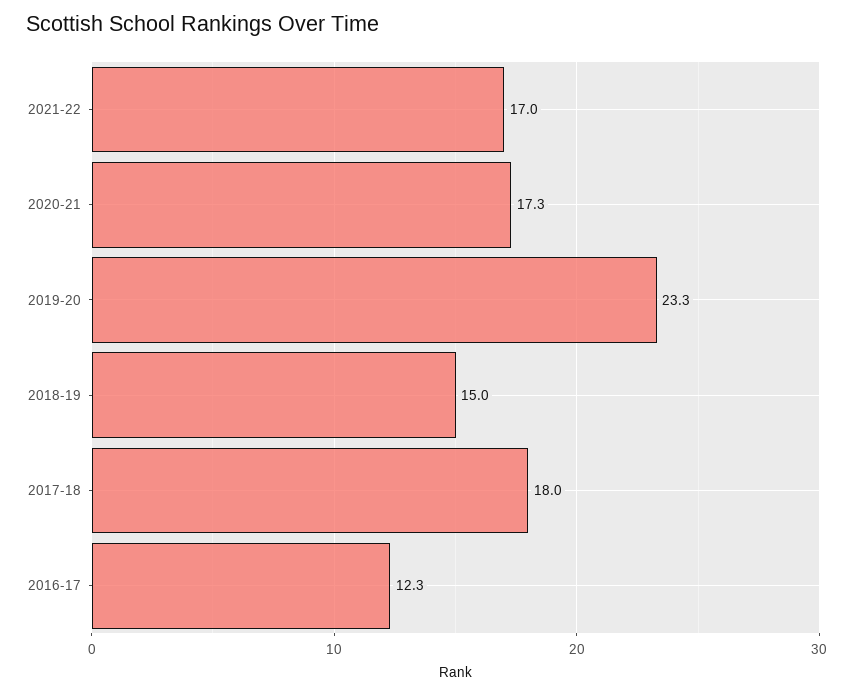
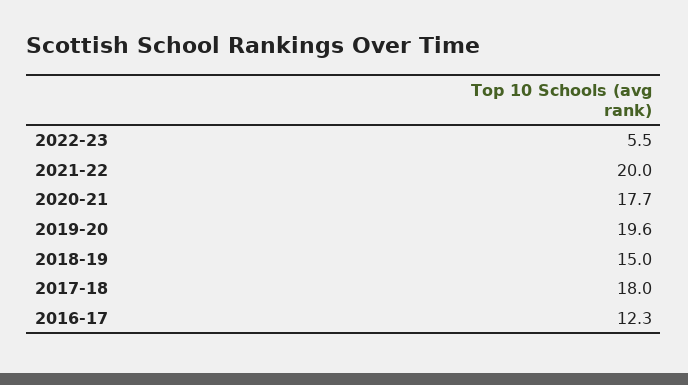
2021-22: 17 -> 20
2020-21: 17.3 -> 17.7
2019-20: 23.3 -> 19.6
2022-23: none -> 5.5

